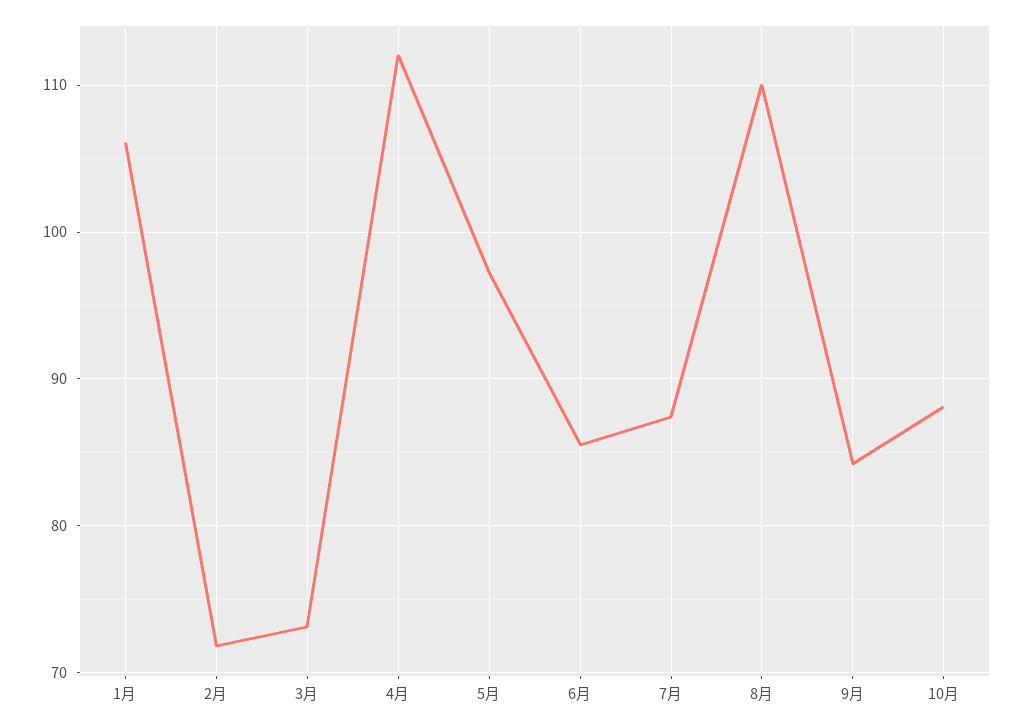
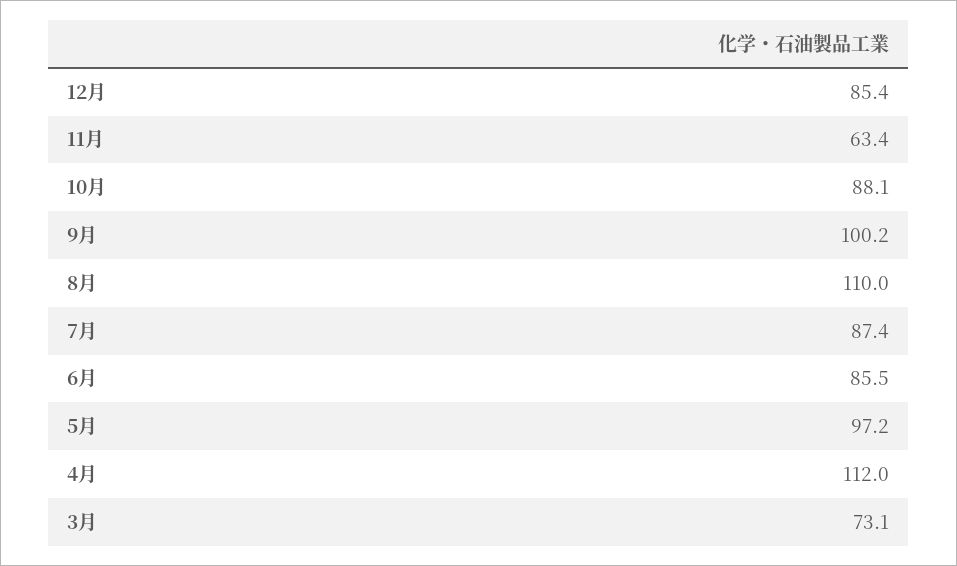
1月: 106 -> none
2月: 72 -> none
9月: 84 -> 100.2
12月: none -> 85.4
11月: none -> 63.4

